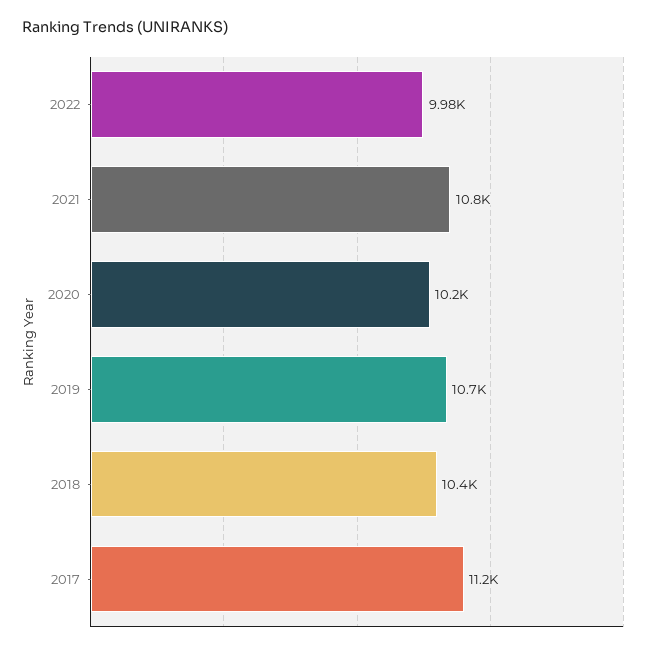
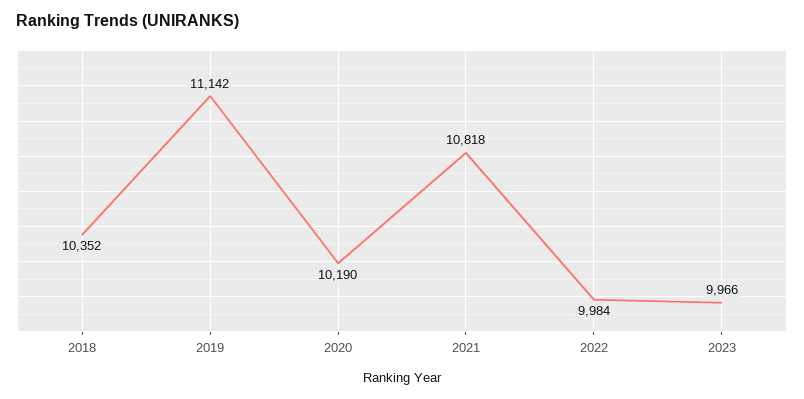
2019: 10700 -> 11142
2017: 11200 -> none
2023: none -> 9966

